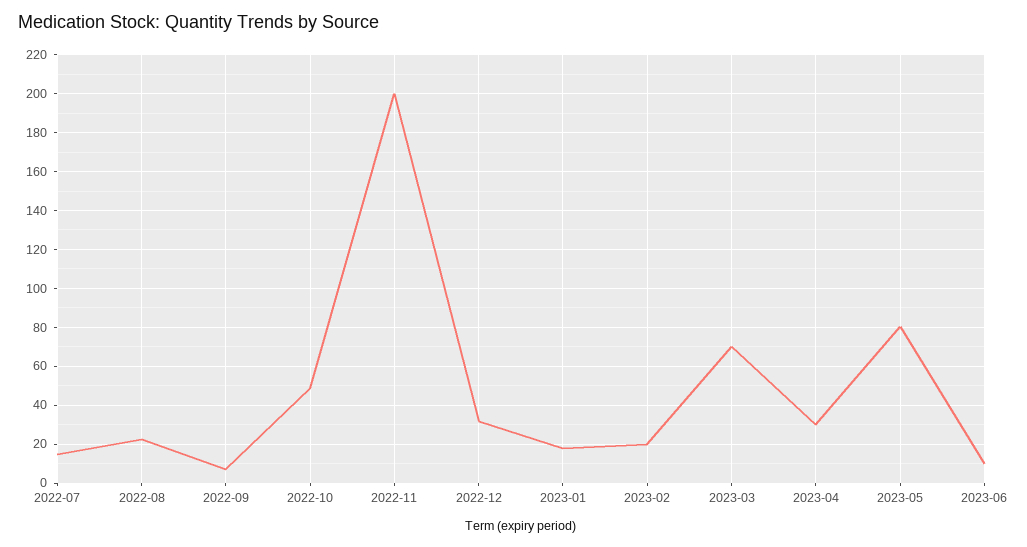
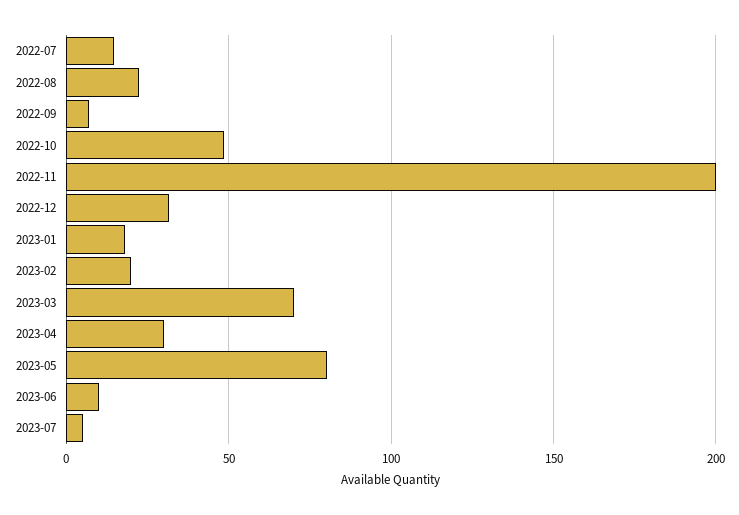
2023-07: none -> 5

